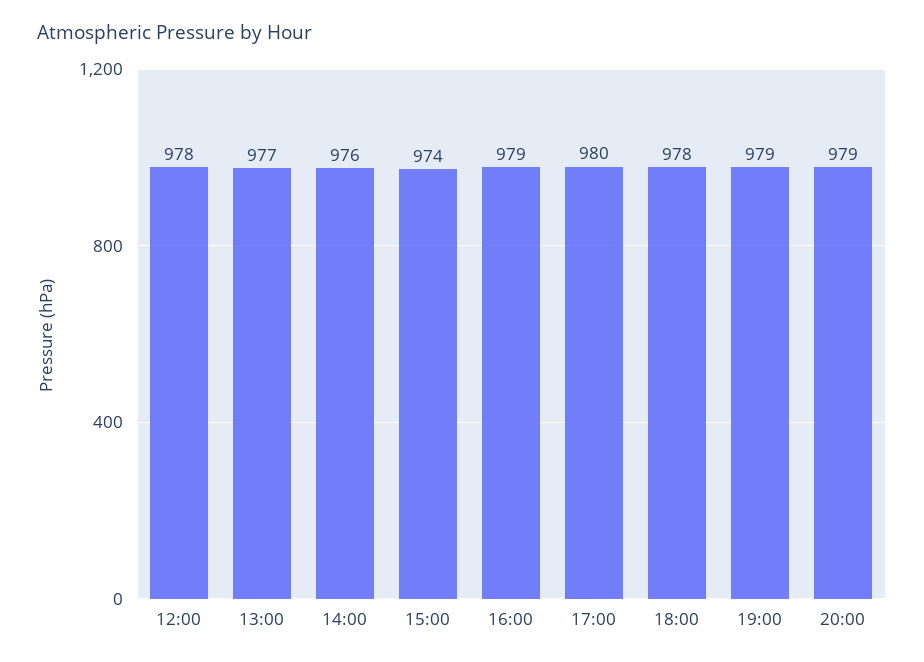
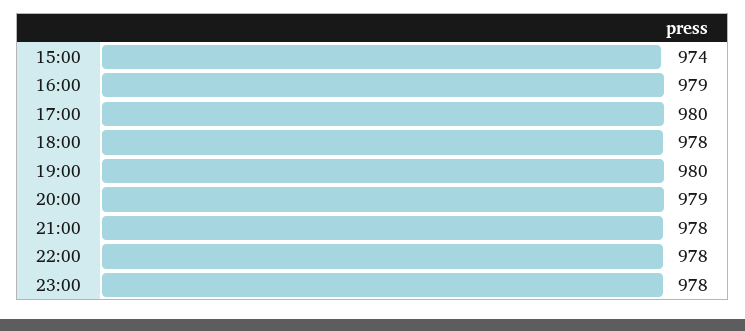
12:00: 978 -> none
13:00: 977 -> none
14:00: 976 -> none
19:00: 979 -> 980
21:00: none -> 978
22:00: none -> 978
23:00: none -> 978

